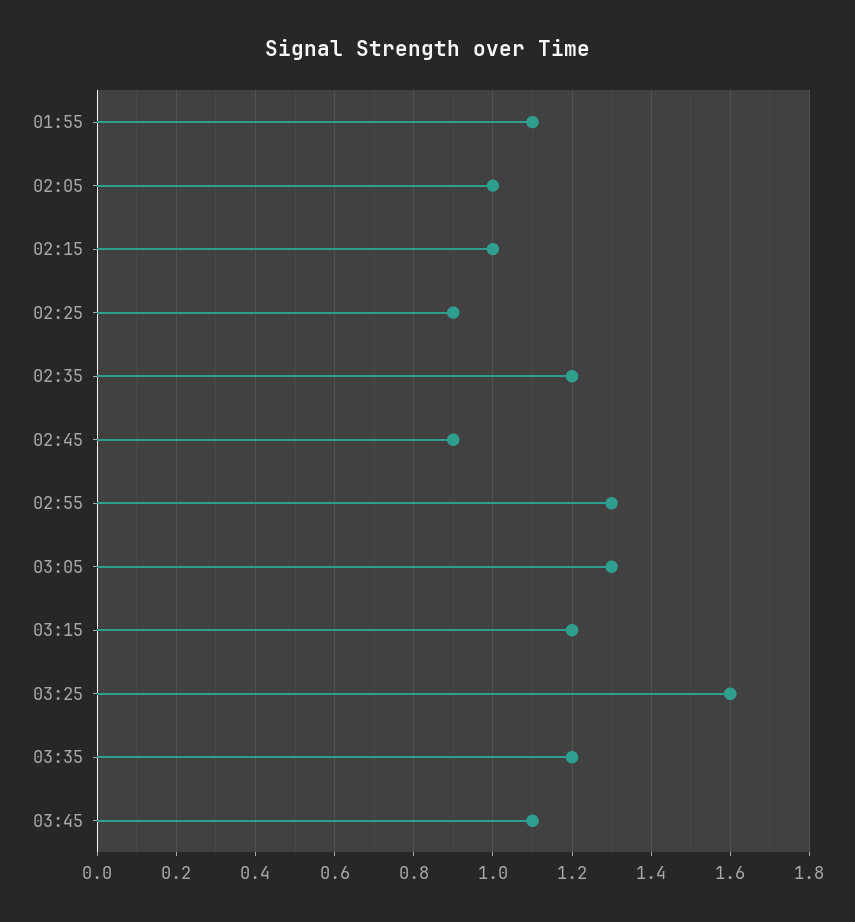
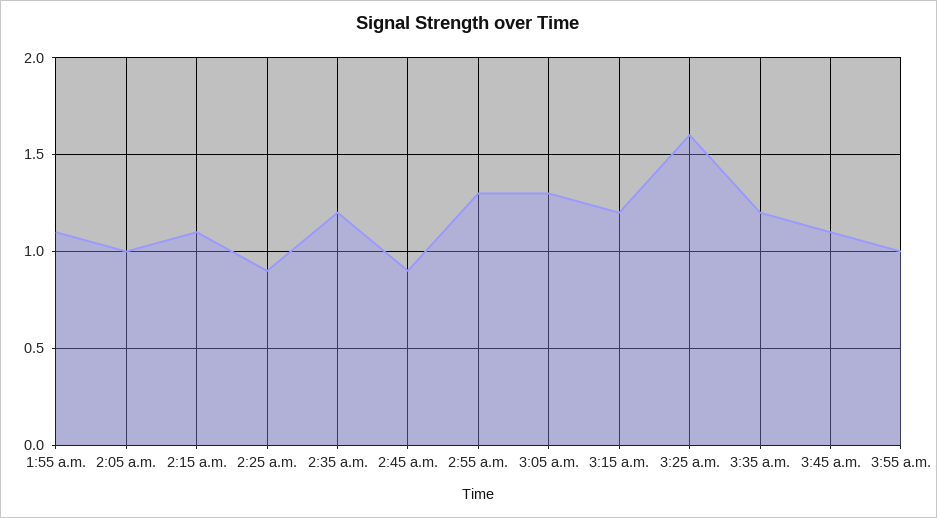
02:15: 1 -> 1.1
3:55 a.m.: none -> 1

